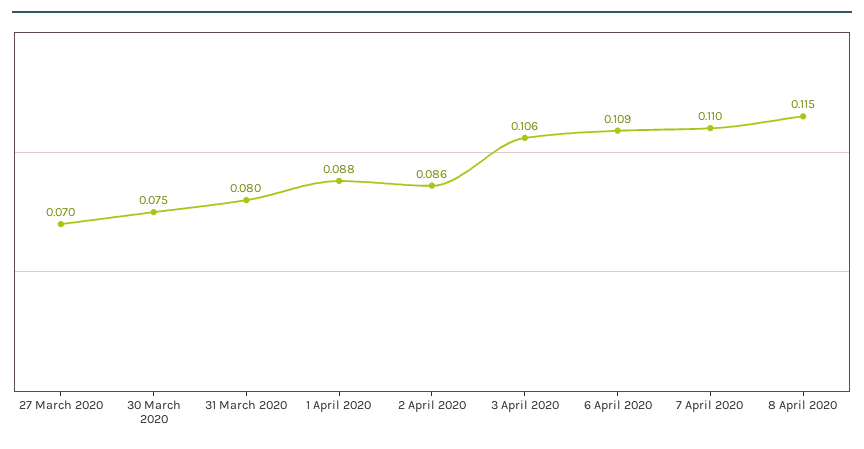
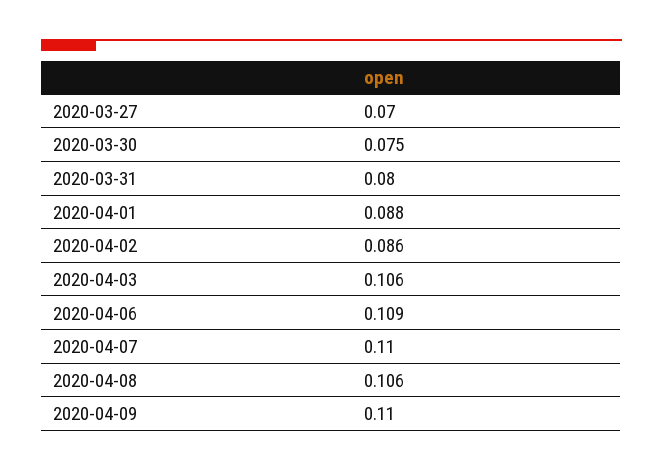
8 April 2020: 0.115 -> 0.106
2020-04-09: none -> 0.11

